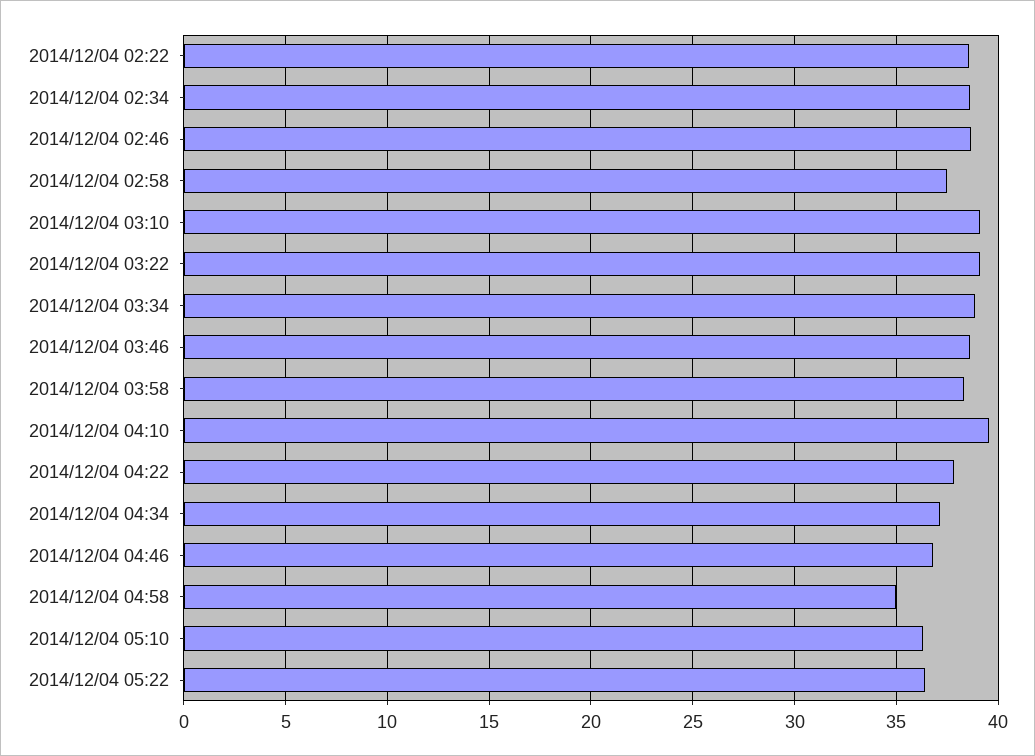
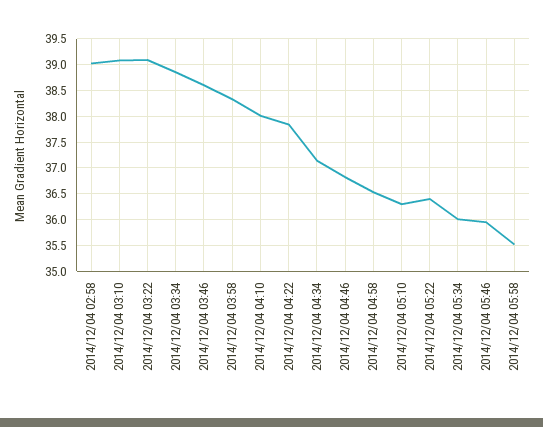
2014/12/04 02:22: 38.5 -> none
2014/12/04 02:34: 38.5 -> none
2014/12/04 02:46: 38.5 -> none
2014/12/04 02:58: 37.5 -> 39
2014/12/04 04:10: 39.5 -> 38
2014/12/04 04:58: 35 -> 36.5
2014/12/04 05:34: none -> 36
2014/12/04 05:46: none -> 36
2014/12/04 05:58: none -> 35.5

